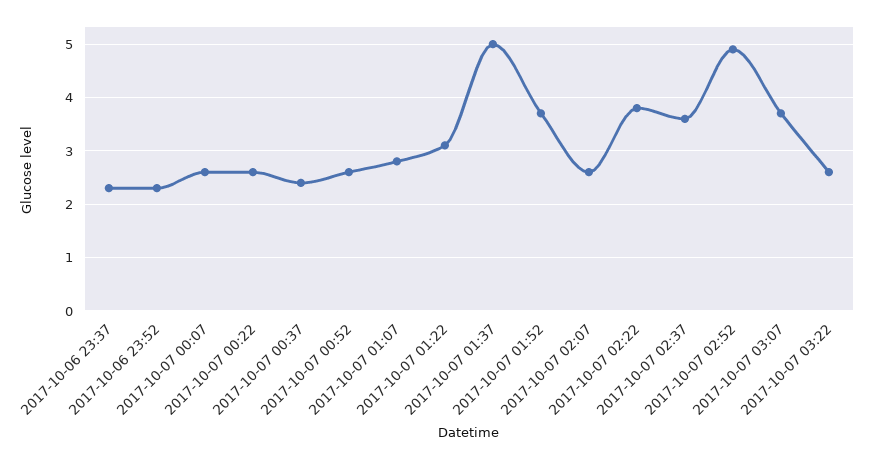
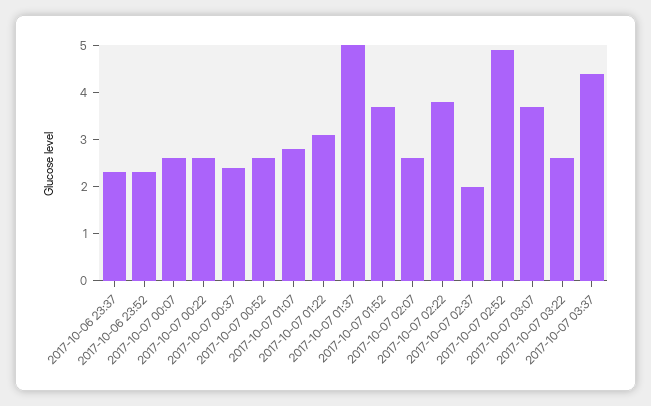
2017-10-07 02:37: 3.5 -> 2
2017-10-07 03:37: none -> 4.5

